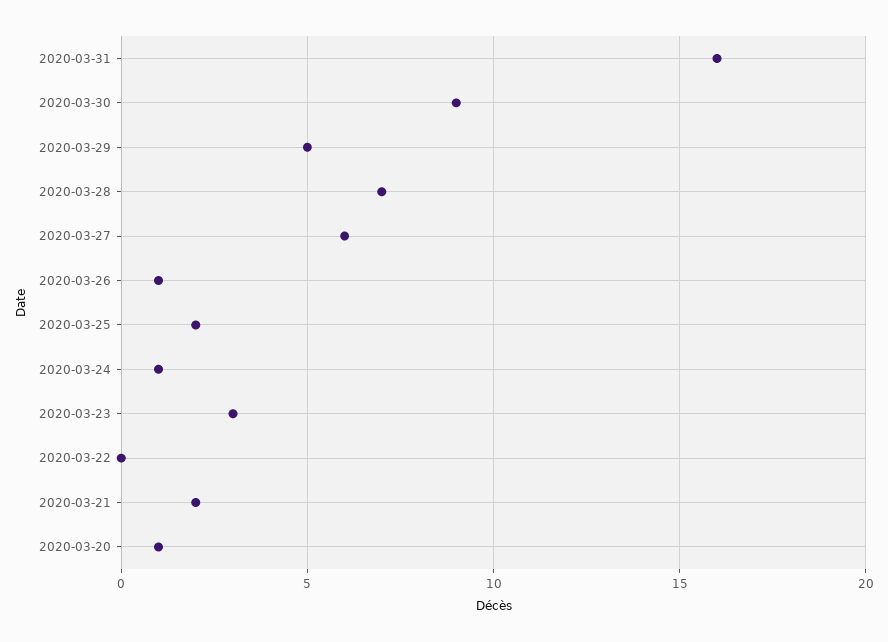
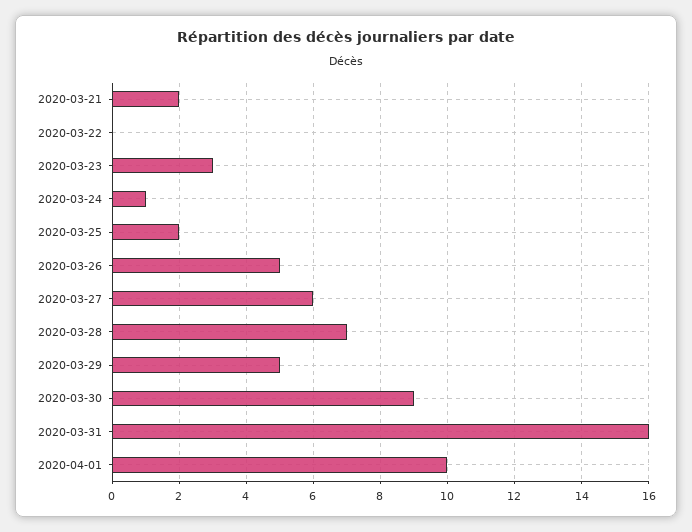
2020-03-26: 1 -> 5
2020-03-20: 1 -> none
2020-04-01: none -> 10

